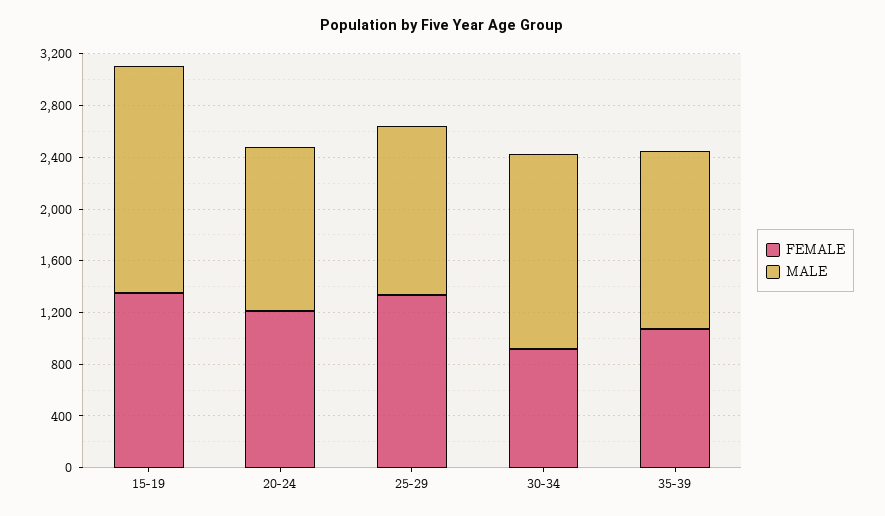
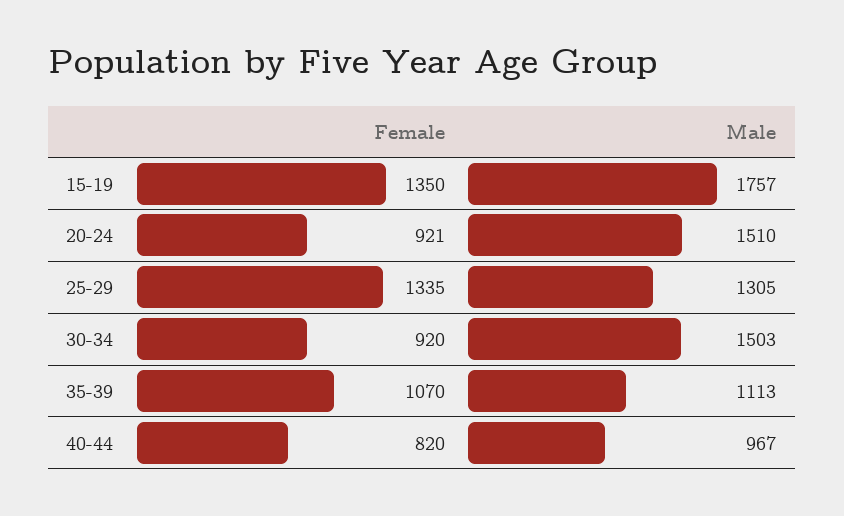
FEMALE, 20-24: 1200 -> 921
MALE, 20-24: 1300 -> 1510
MALE, 35-39: 1400 -> 1113
FEMALE, 40-44: none -> 820
MALE, 40-44: none -> 967

